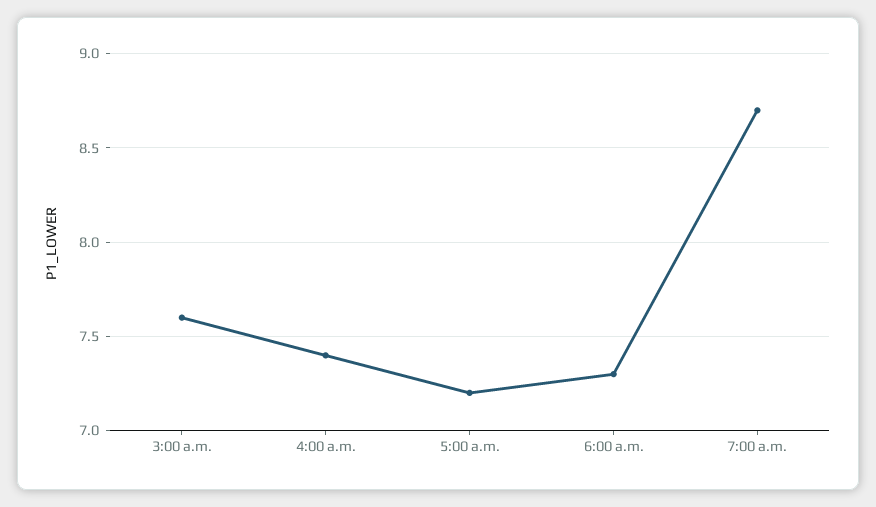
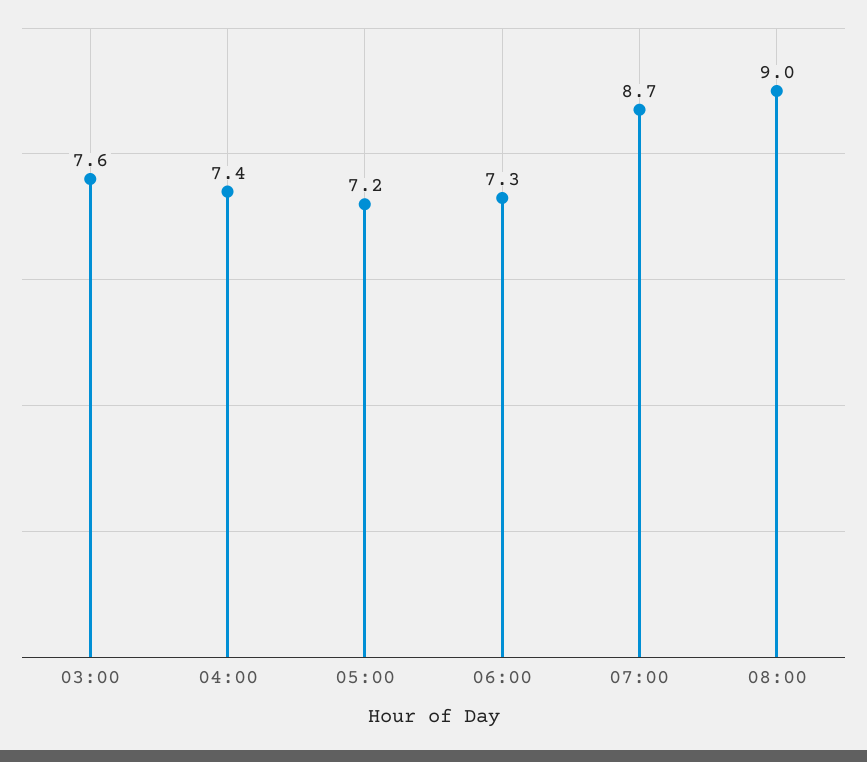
08:00: none -> 9

